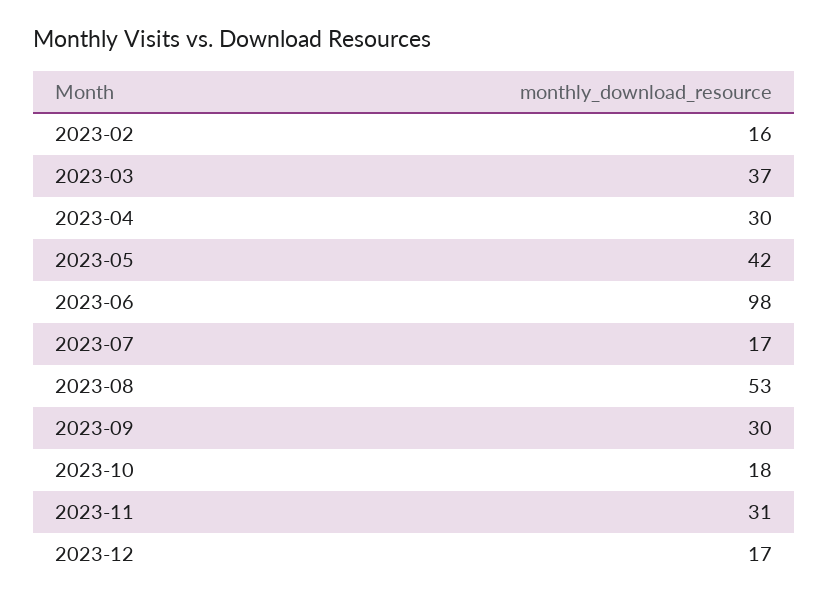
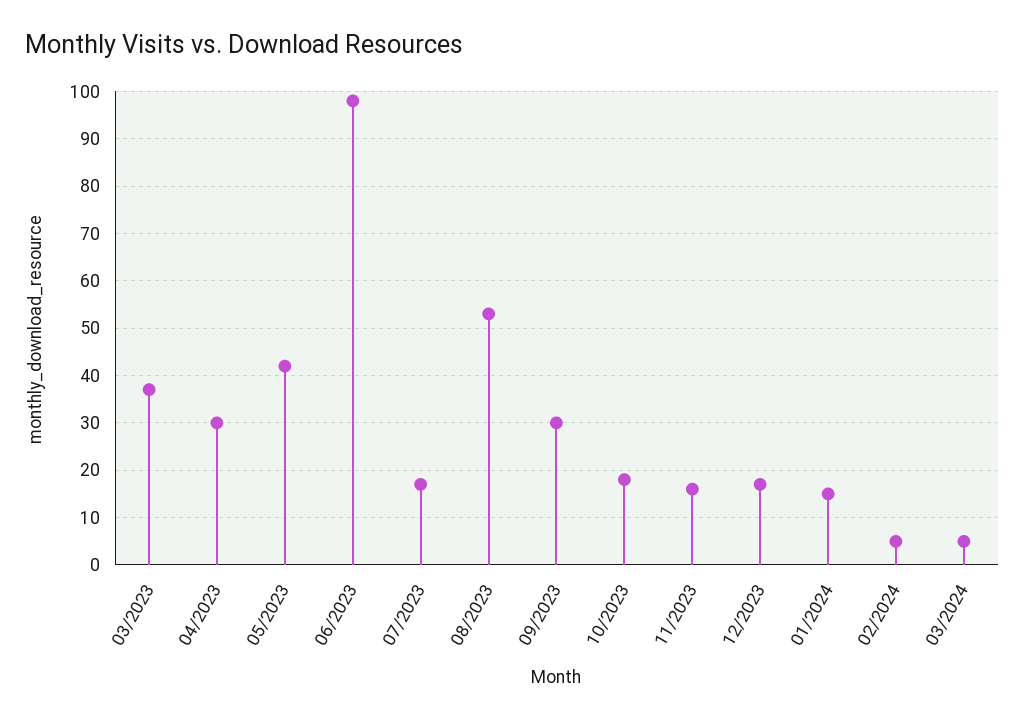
2023-02: 16 -> none
2023-11: 31 -> 15
01/2024: none -> 15
02/2024: none -> 5
03/2024: none -> 5

